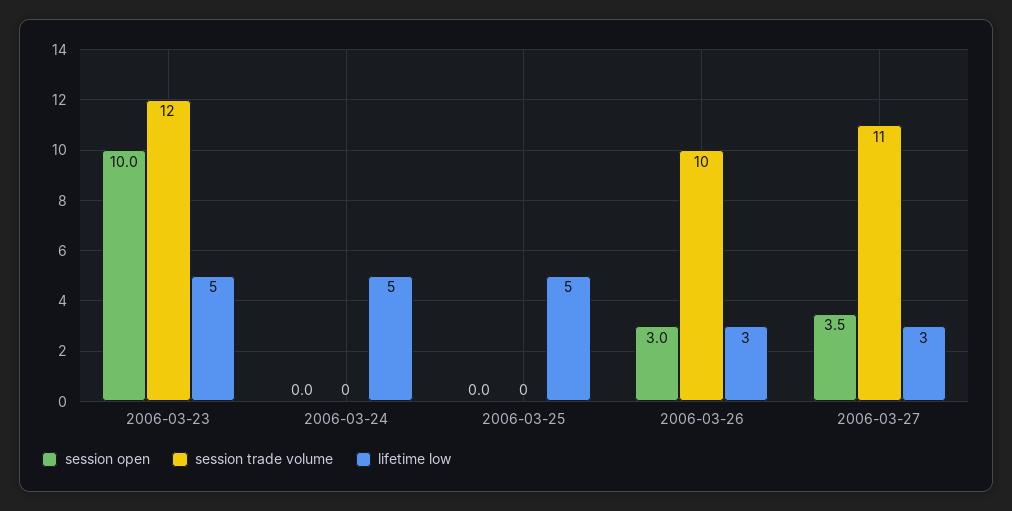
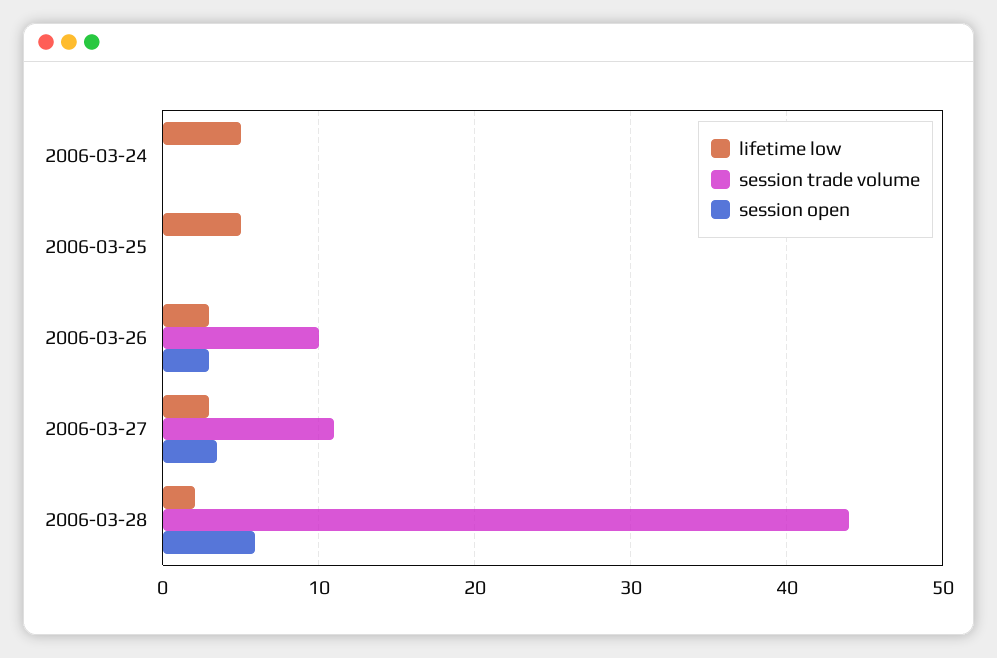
session open, 2006-03-23: 10 -> none
session trade volume, 2006-03-23: 12 -> none
lifetime low, 2006-03-23: 5 -> none
lifetime low, 2006-03-28: none -> 2
session trade volume, 2006-03-28: none -> 44
session open, 2006-03-28: none -> 6

